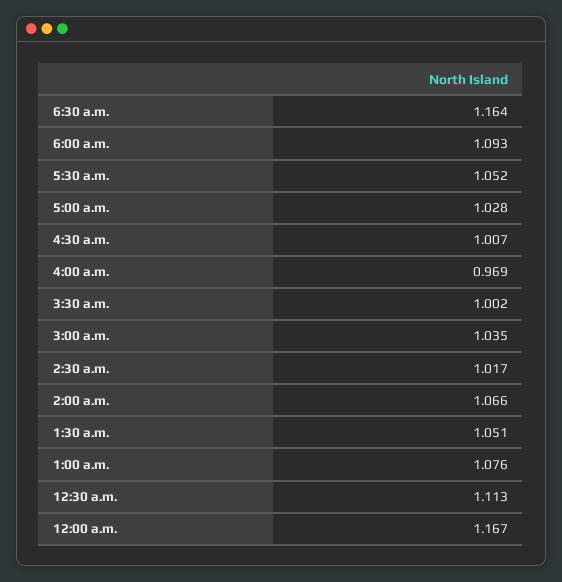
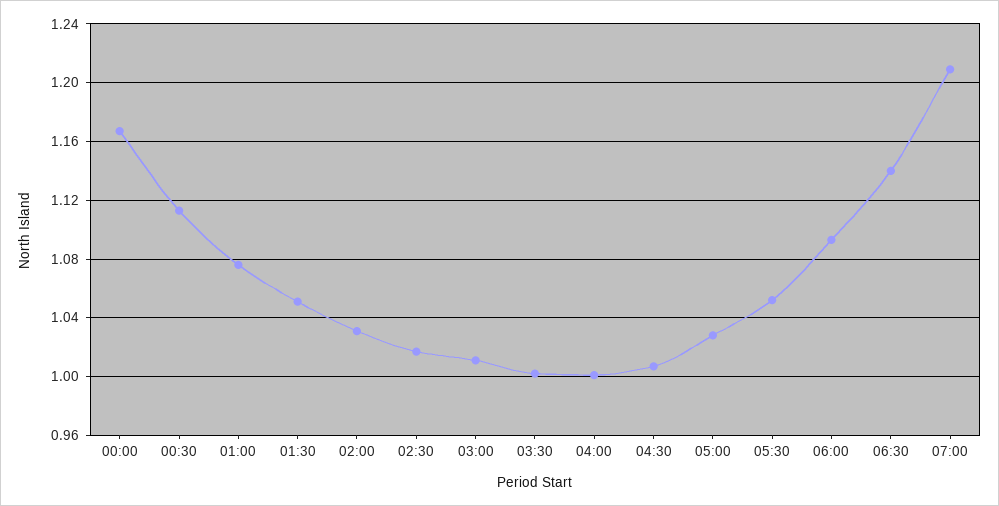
6:30 a.m.: 1.164 -> 1.14
4:00 a.m.: 0.969 -> 1
3:00 a.m.: 1.035 -> 1.01
2:00 a.m.: 1.066 -> 1.03
07:00: none -> 1.21

